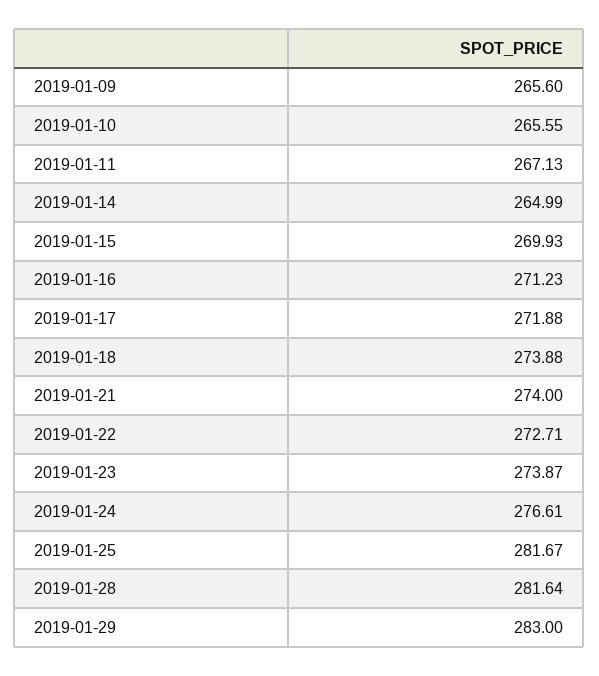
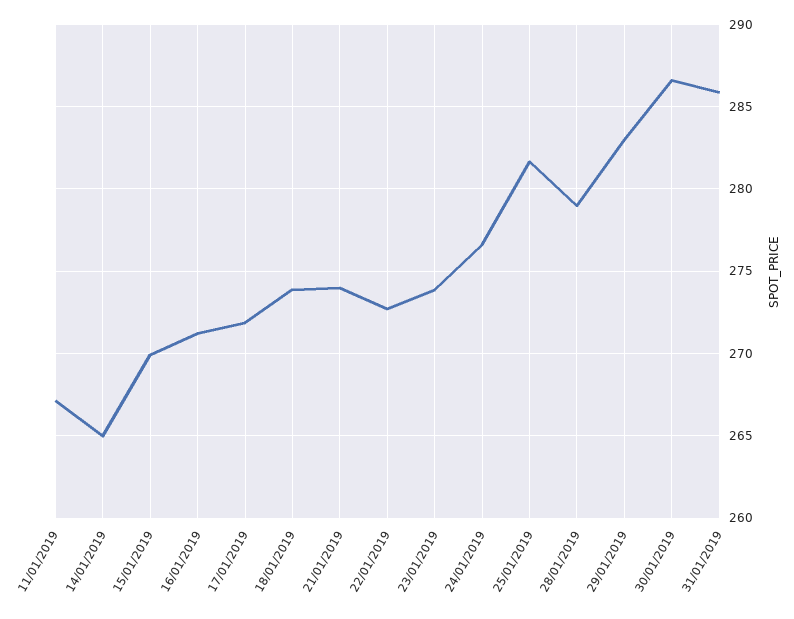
2019-01-09: 265.6 -> none
2019-01-10: 265.55 -> none
2019-01-28: 281.64 -> 279
30/01/2019: none -> 286.5
31/01/2019: none -> 286

